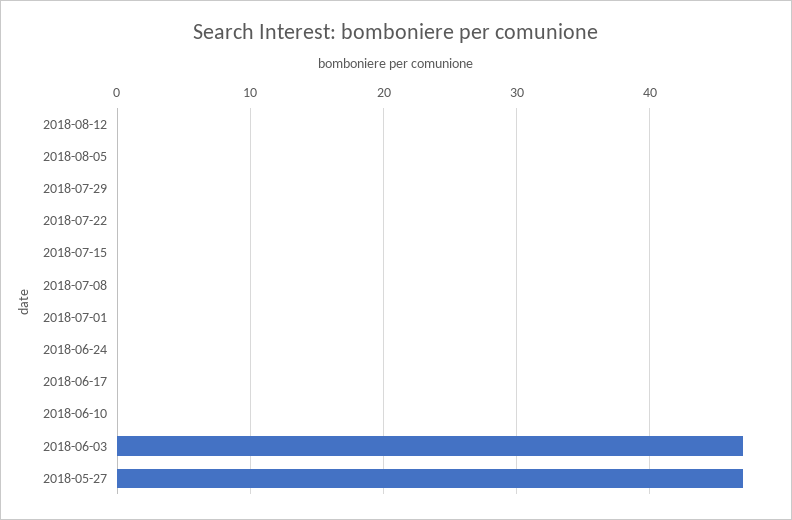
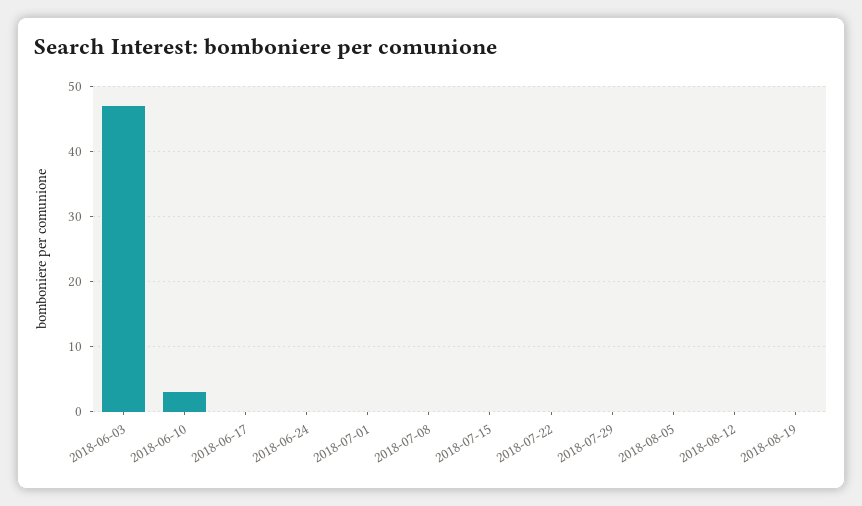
2018-06-10: 0 -> 3
2018-05-27: 47 -> none
2018-08-19: none -> 0

